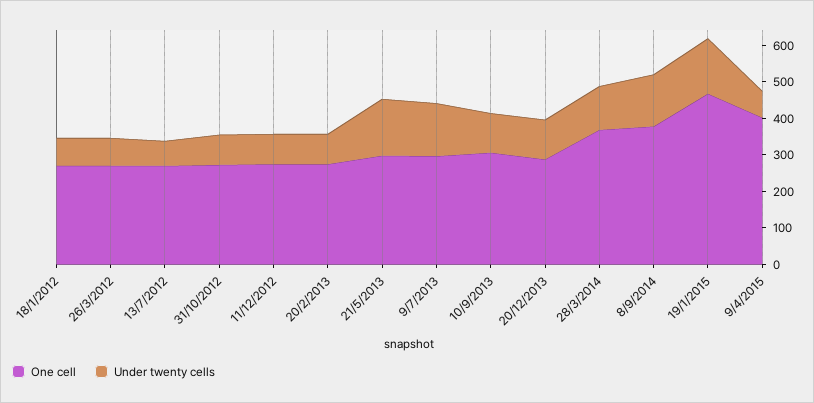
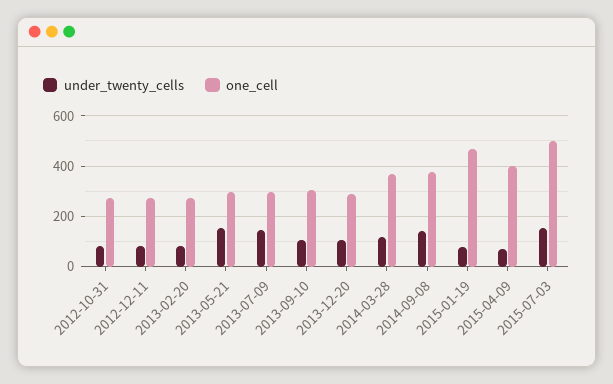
One cell, 18/1/2012: 275 -> none
Under twenty cells, 18/1/2012: 75 -> none
One cell, 26/3/2012: 275 -> none
Under twenty cells, 26/3/2012: 75 -> none
One cell, 13/7/2012: 275 -> none
Under twenty cells, 13/7/2012: 75 -> none
Under twenty cells, 19/1/2015: 150 -> 75
Under twenty cells, 2015-07-03: none -> 150
One cell, 2015-07-03: none -> 500

